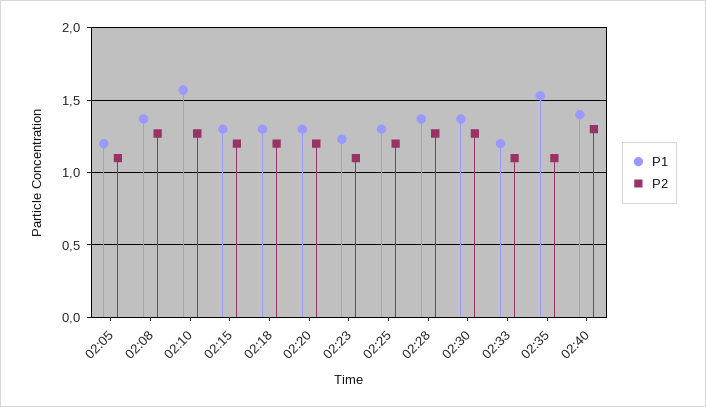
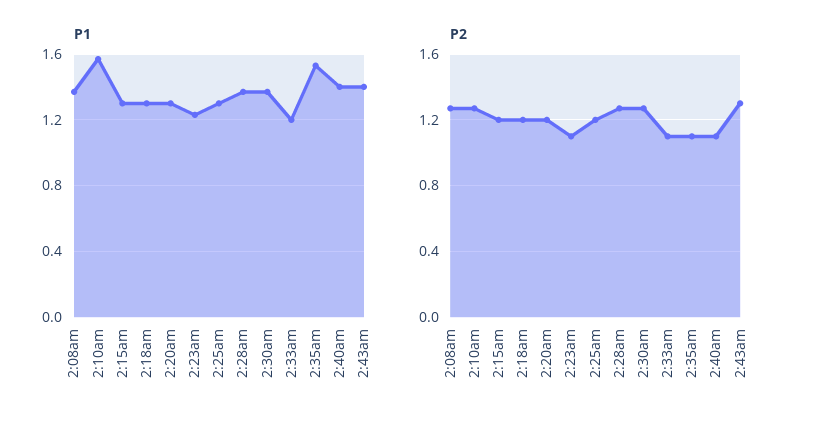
P1, 02:05: 1.2 -> none
P2, 02:05: 1.1 -> none
P2, 02:40: 1.3 -> 1.1
P1, 2:43am: none -> 1.4
P2, 2:43am: none -> 1.3

